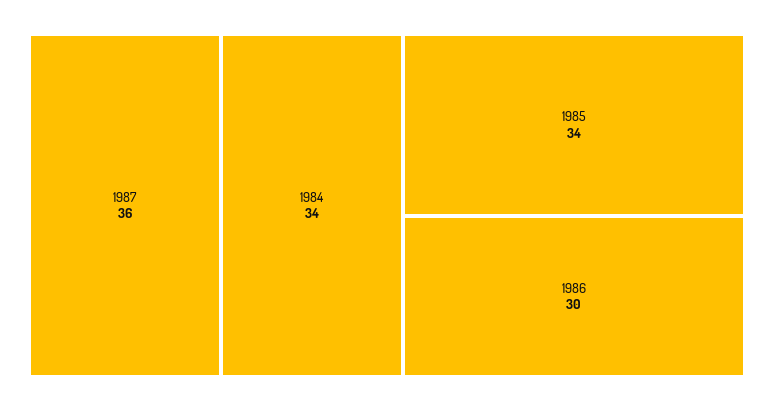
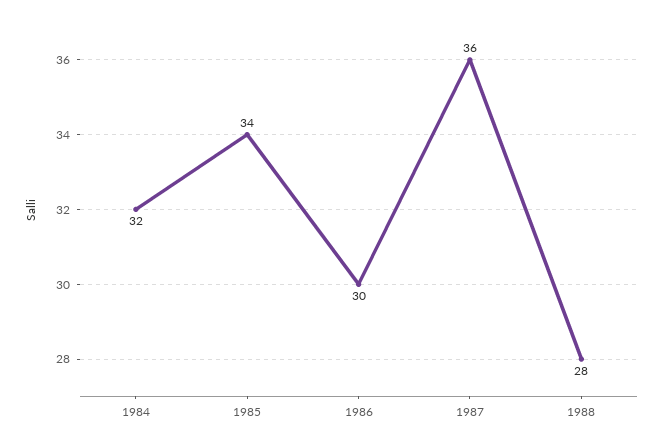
1984: 34 -> 32
1988: none -> 28

